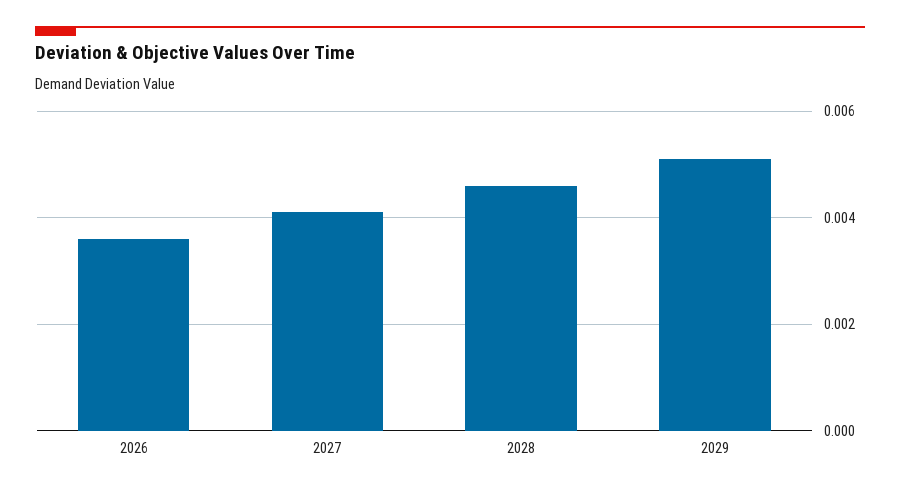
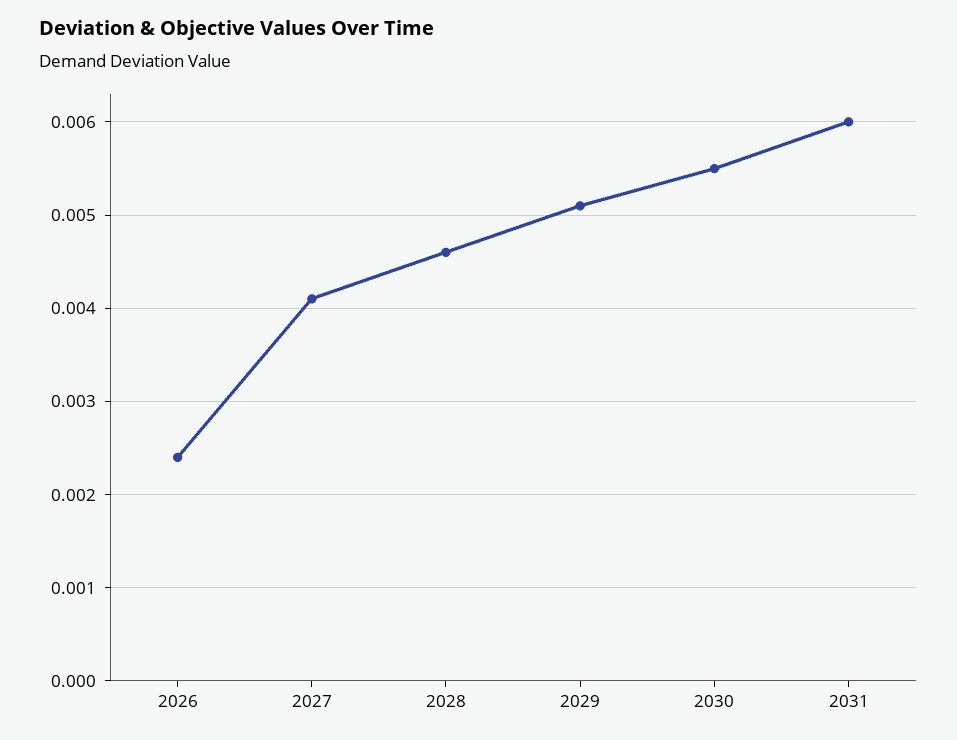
2026: 0.0035 -> 0.0024
2030: none -> 0.0055
2031: none -> 0.006

